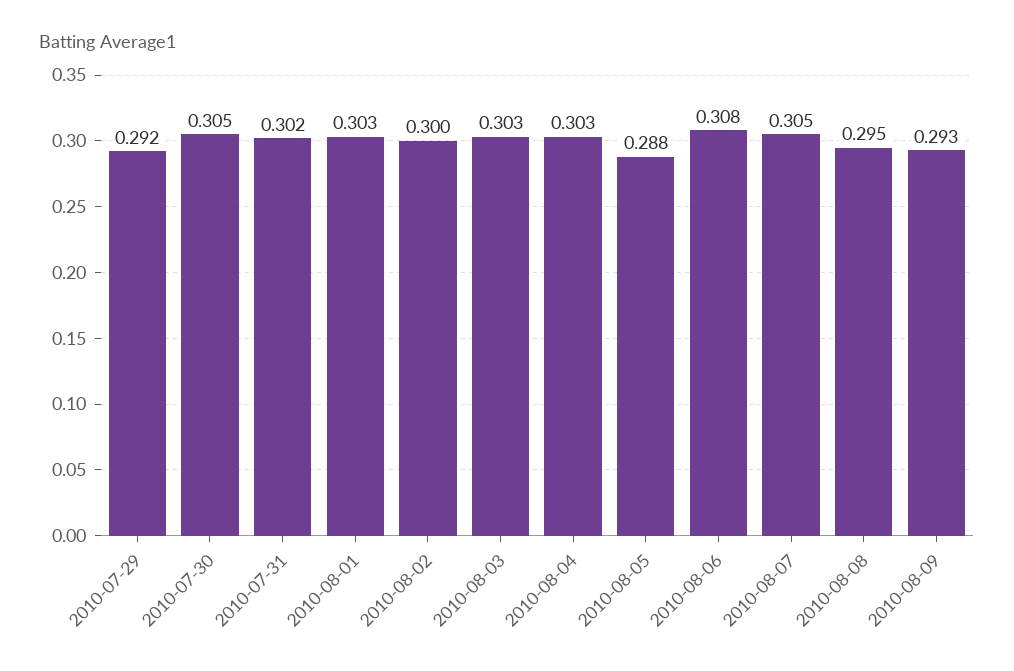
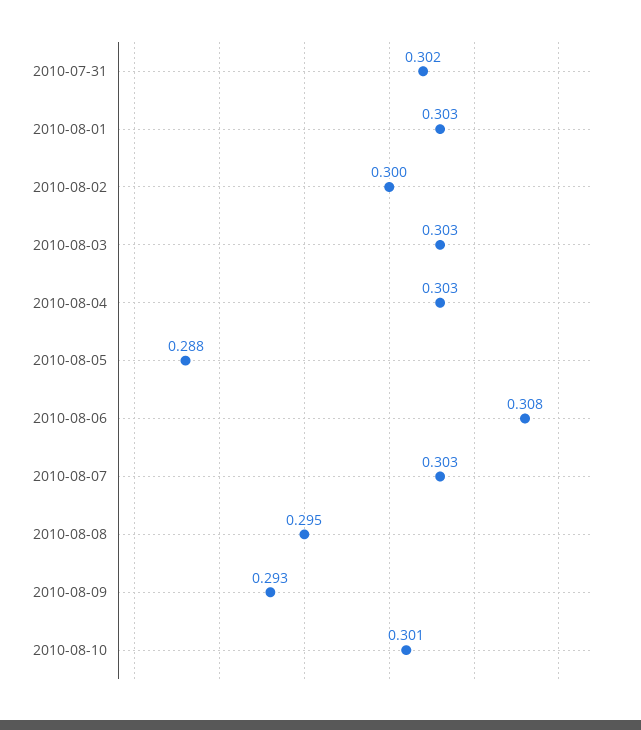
2010-07-29: 0.292 -> none
2010-07-30: 0.305 -> none
2010-08-07: 0.305 -> 0.303
2010-08-10: none -> 0.301

